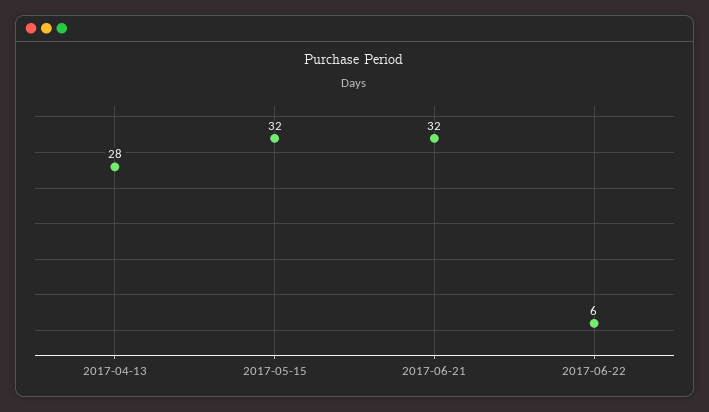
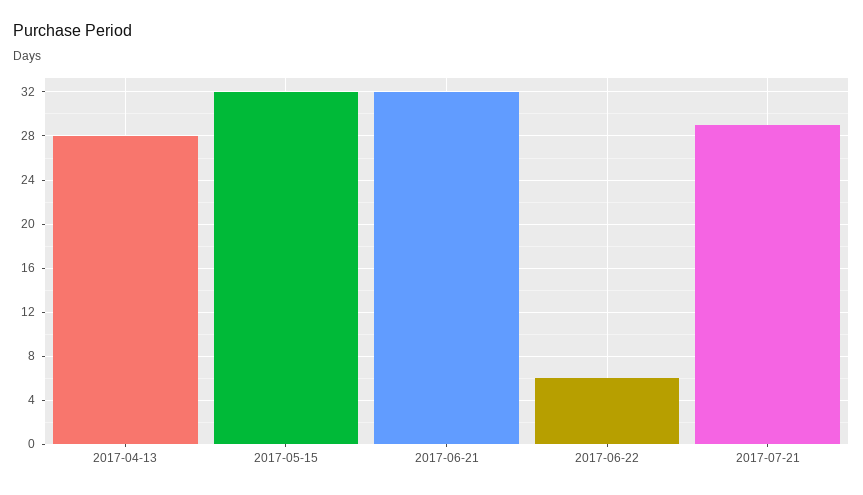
2017-07-21: none -> 29

